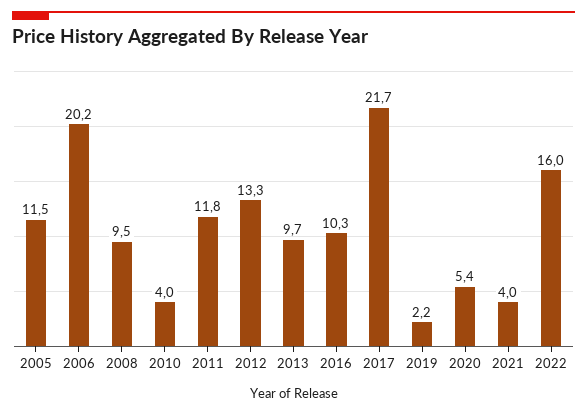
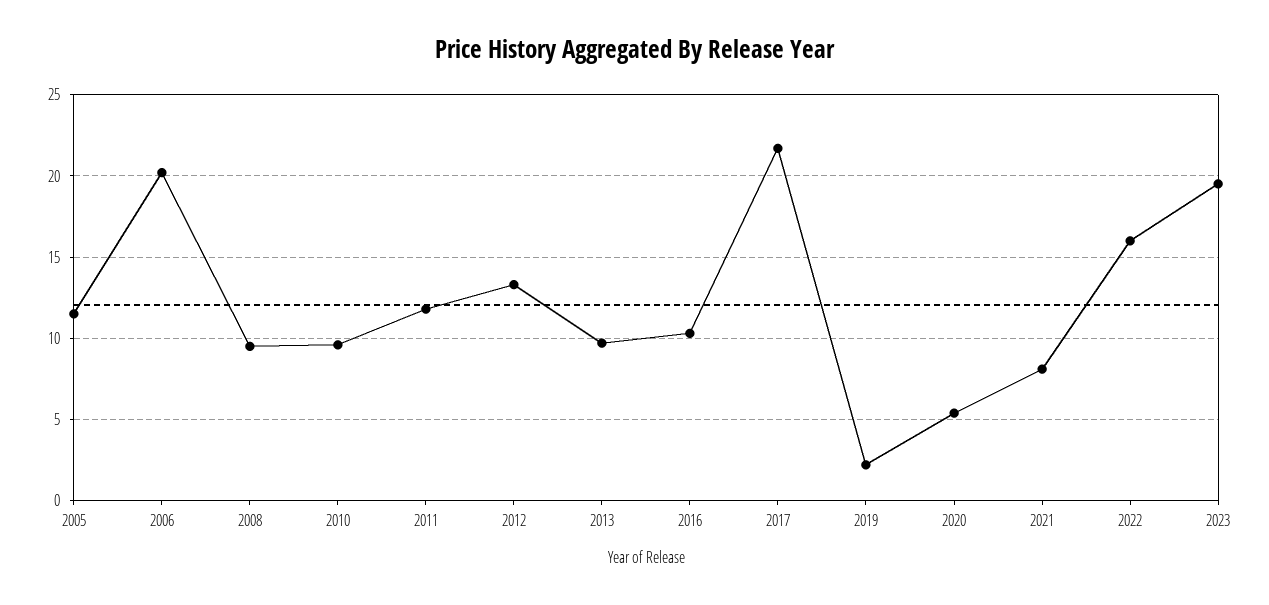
2010: 4 -> 9.5
2021: 4 -> 8
2023: none -> 19.5

